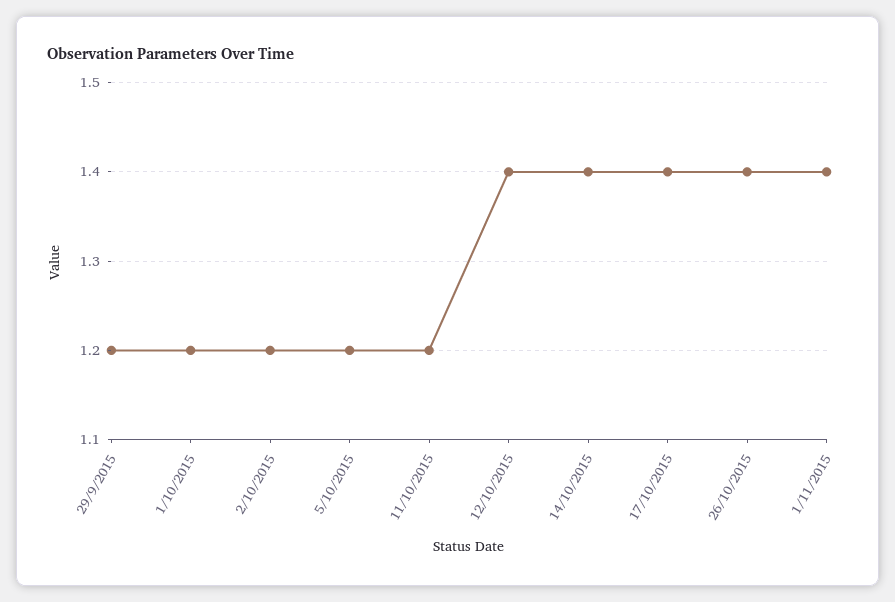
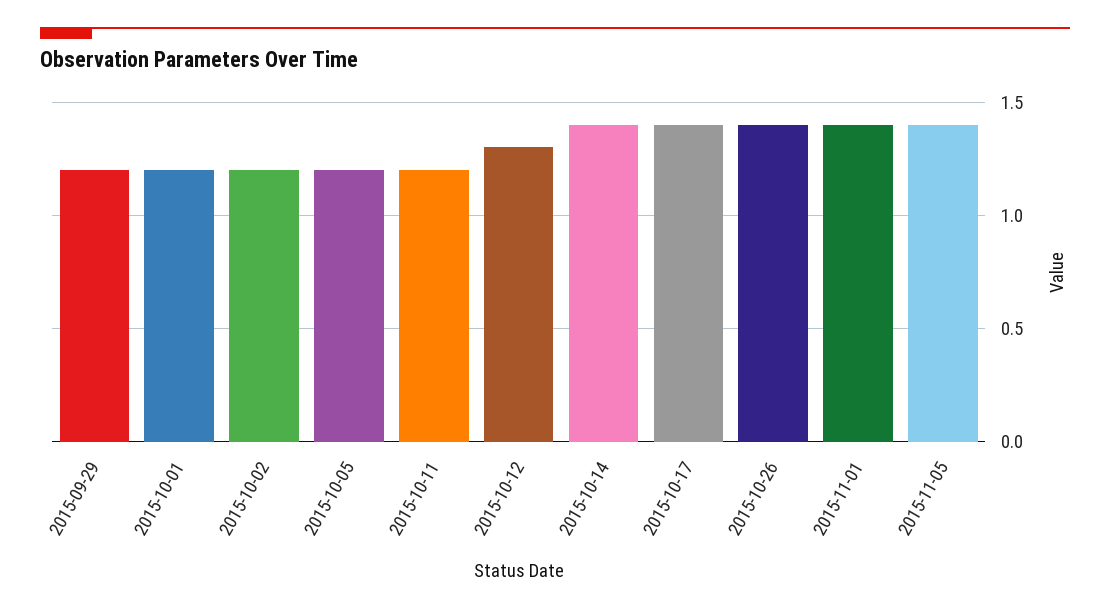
12/10/2015: 1.4 -> 1.3
2015-11-05: none -> 1.4

